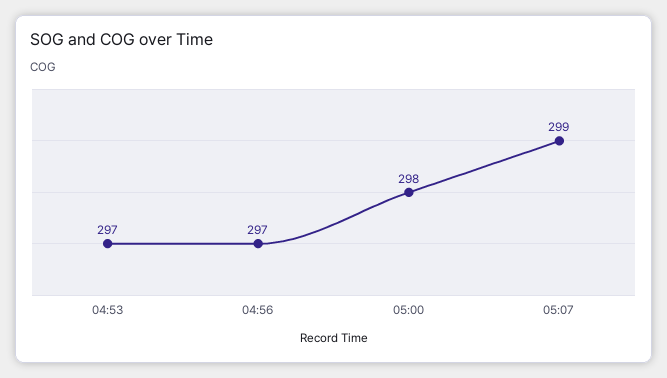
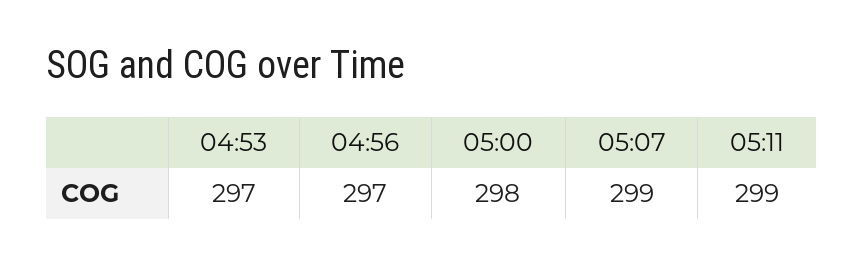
05:11: none -> 299

